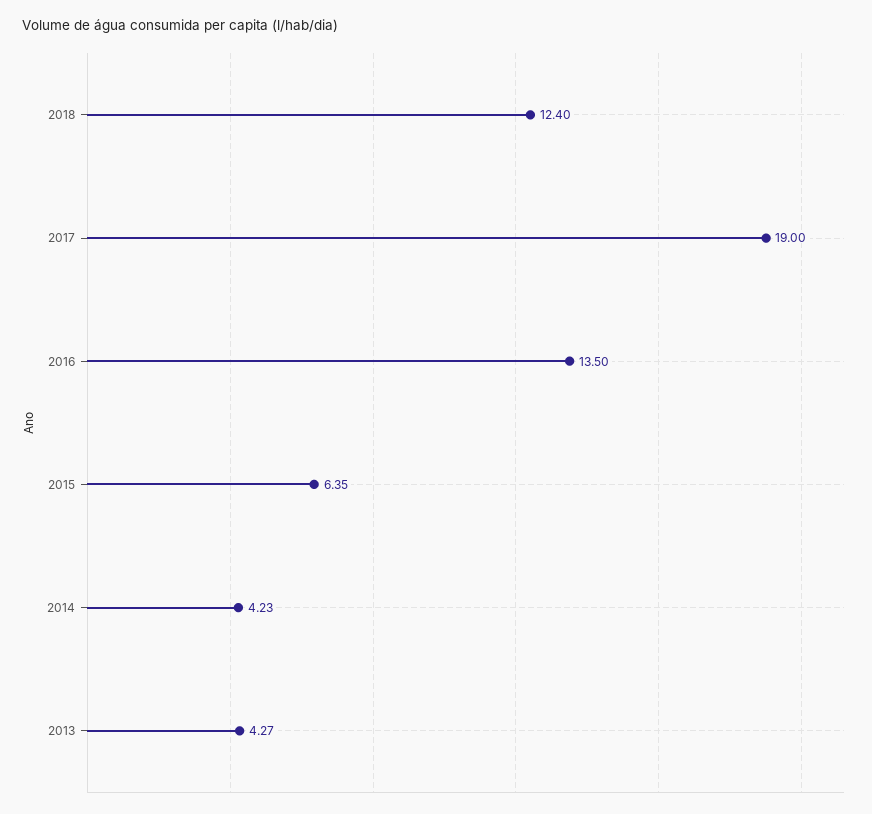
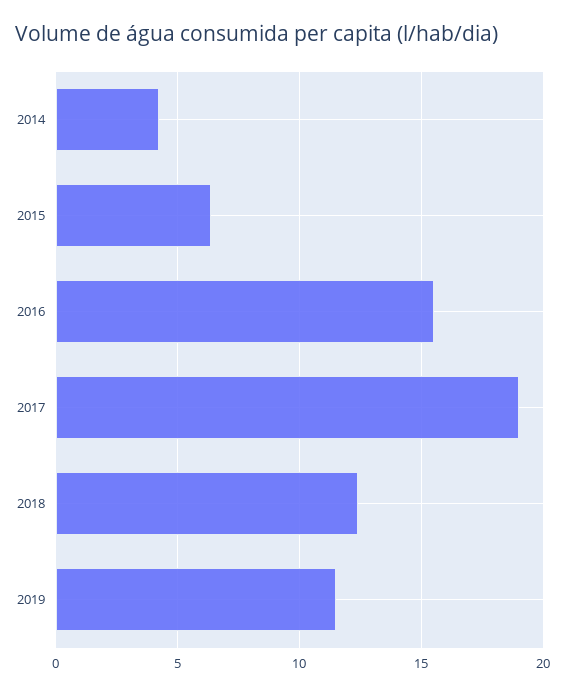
2016: 13.5 -> 15.5
2013: 4.27 -> none
2019: none -> 11.5

